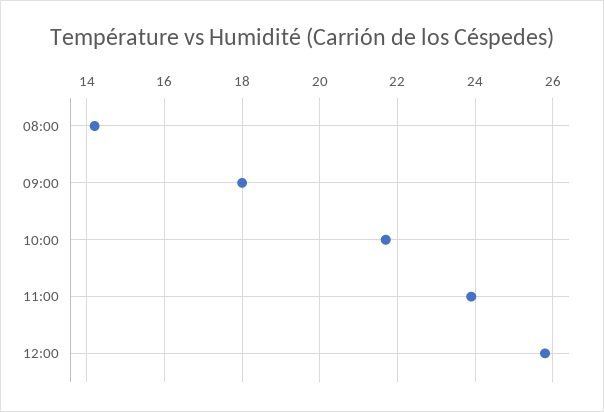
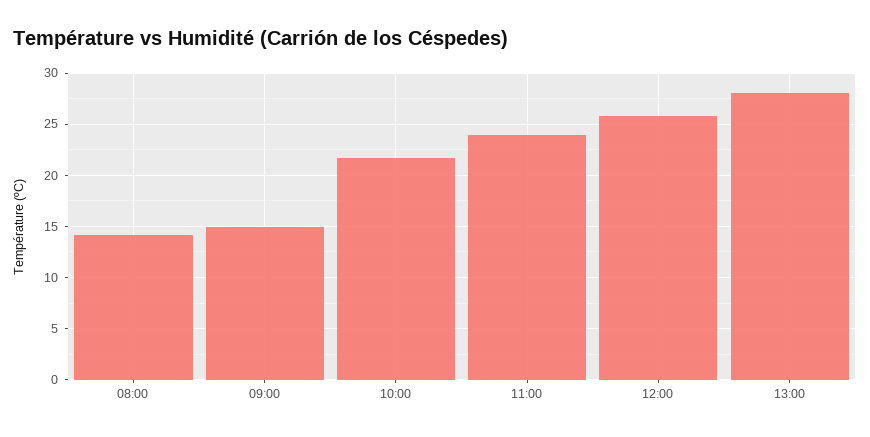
09:00: 18 -> 15
13:00: none -> 28

